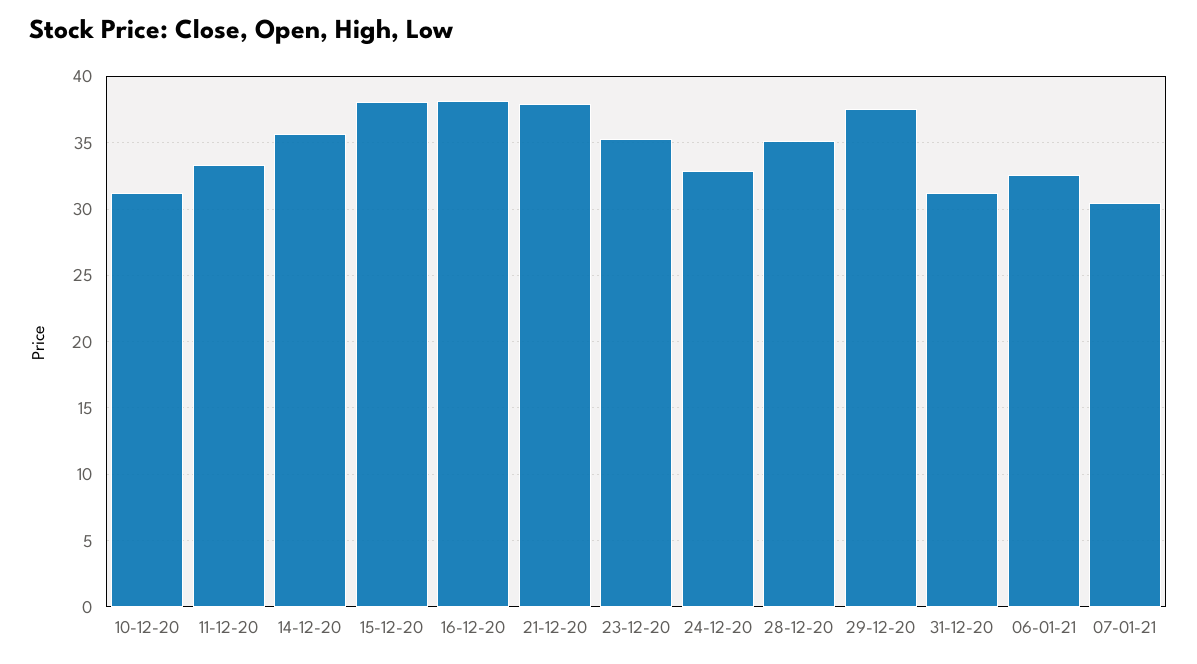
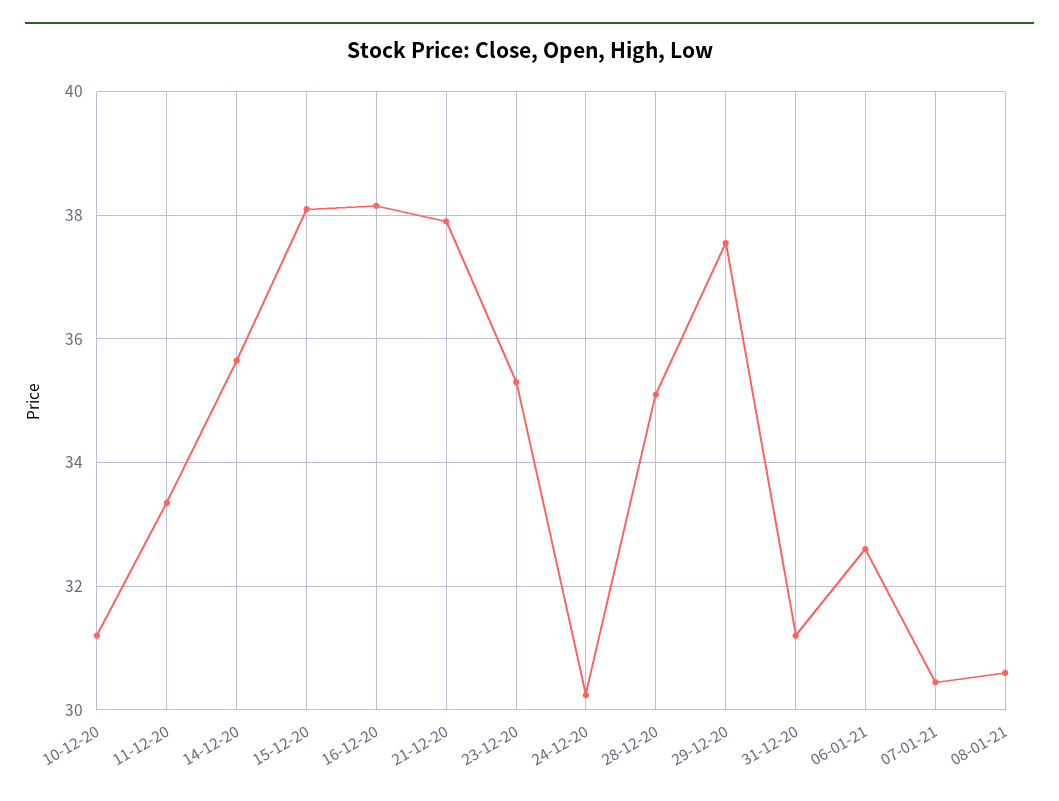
24-12-20: 33 -> 30.2
08-01-21: none -> 30.6

